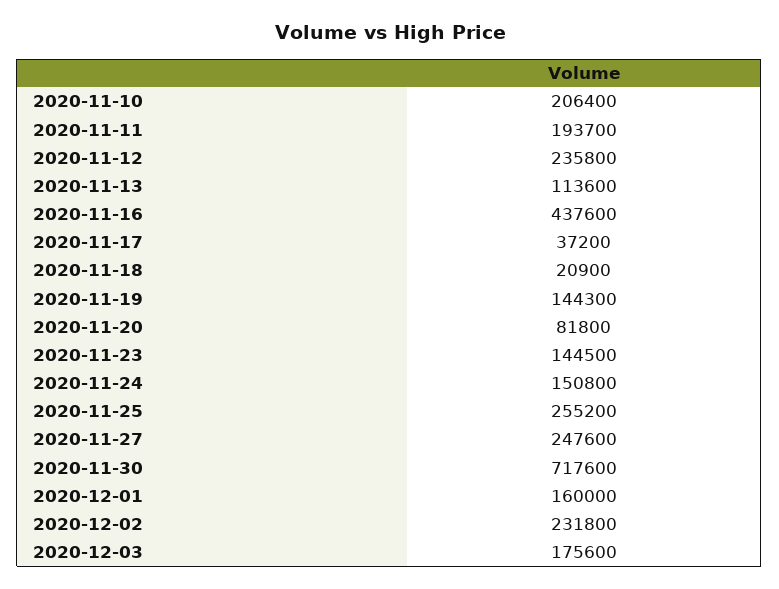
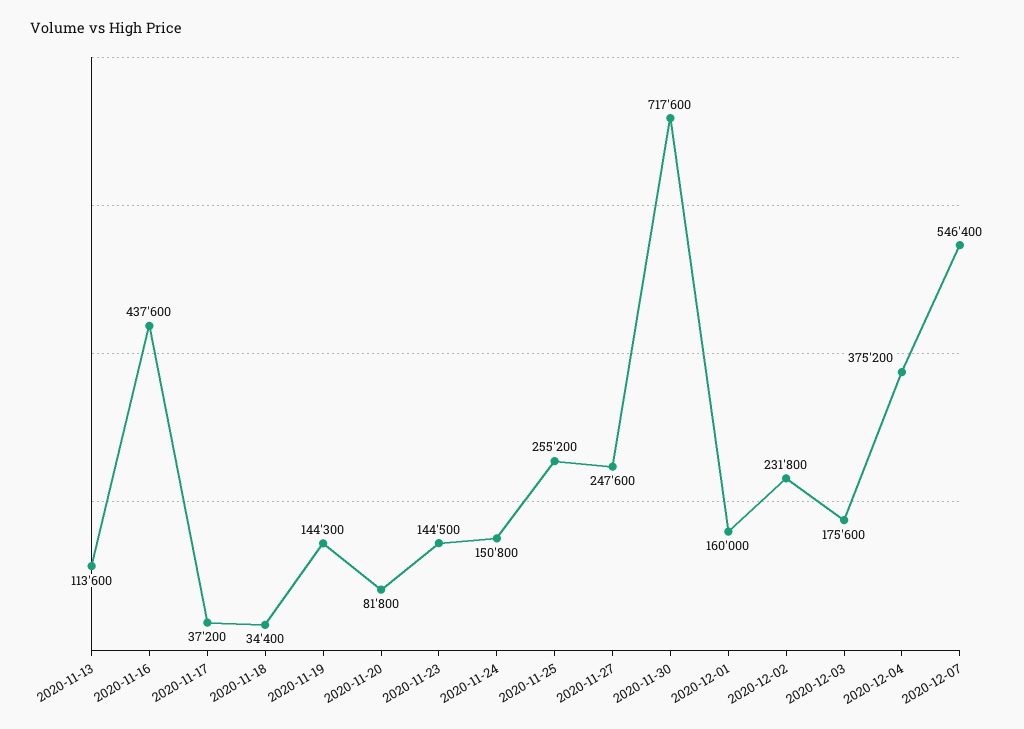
2020-11-10: 206400 -> none
2020-11-11: 193700 -> none
2020-11-12: 235800 -> none
2020-11-18: 20900 -> 34400
2020-12-04: none -> 375200
2020-12-07: none -> 546400

